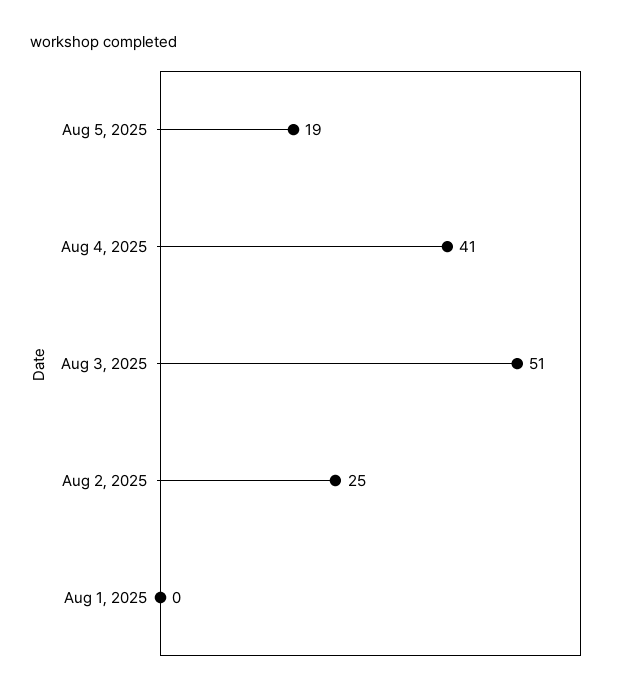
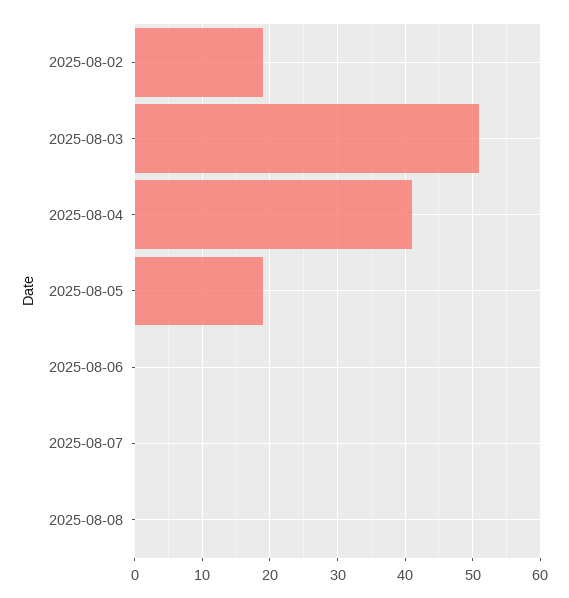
Aug 2, 2025: 25 -> 19
Aug 1, 2025: 0 -> none
2025-08-06: none -> 0
2025-08-07: none -> 0
2025-08-08: none -> 0

